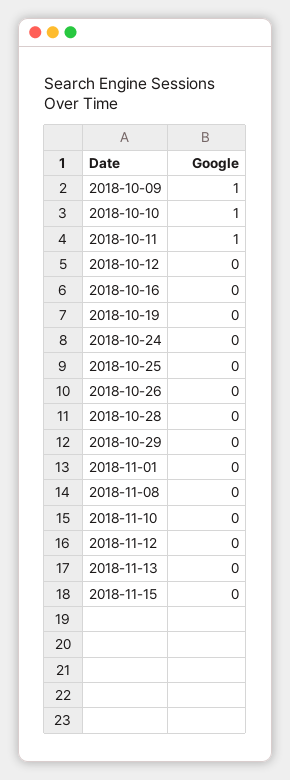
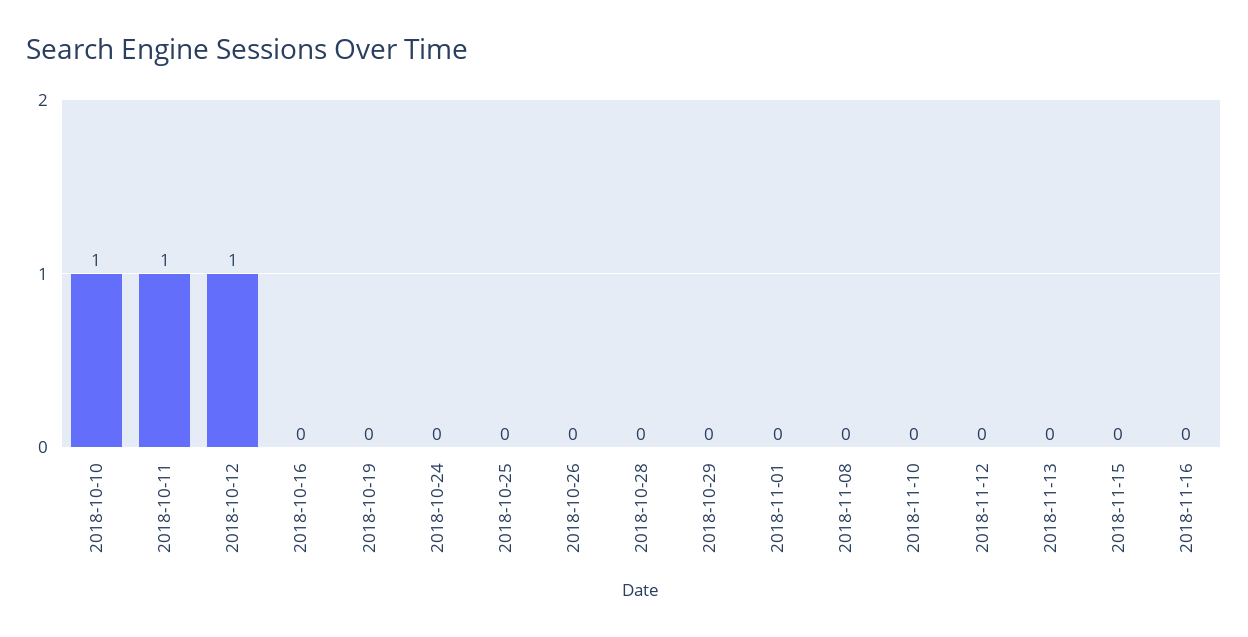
2018-10-09: 1 -> none
2018-10-12: 0 -> 1
2018-11-16: none -> 0

